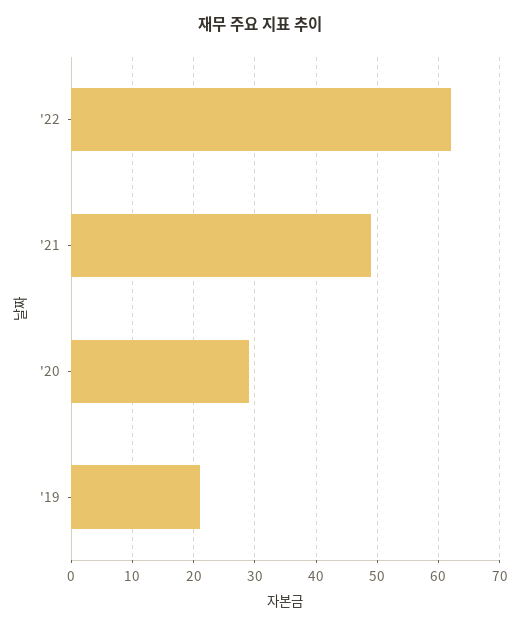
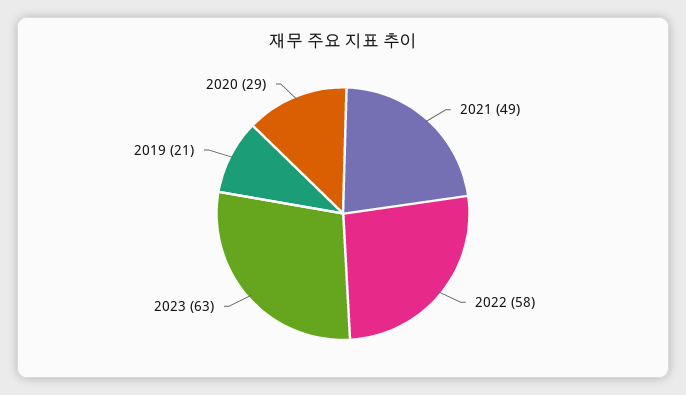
'22: 62 -> 58
2023: none -> 63

